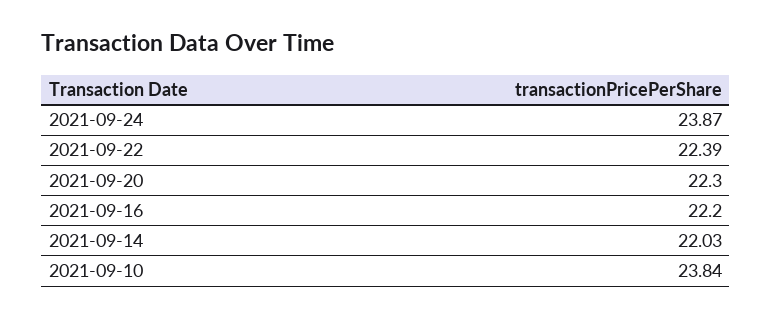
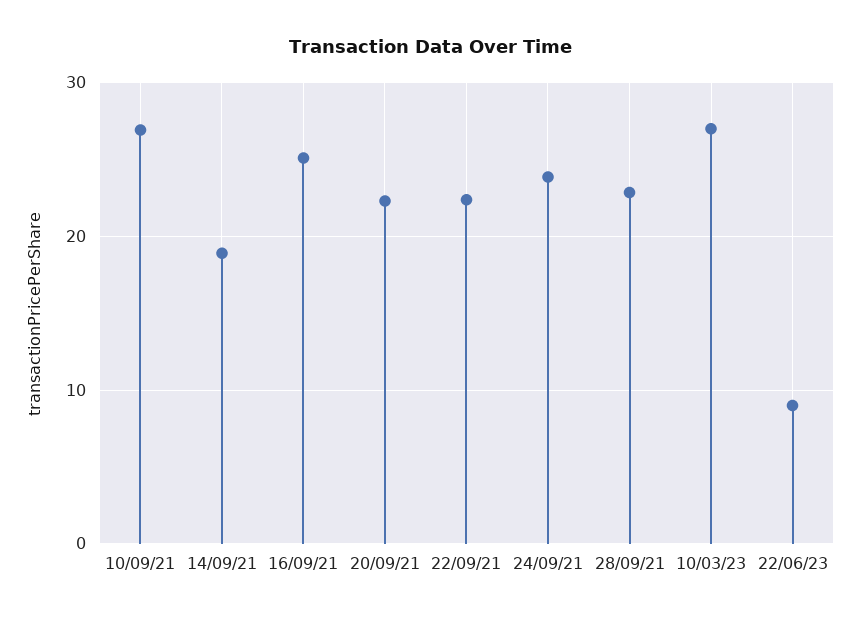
2021-09-16: 22.2 -> 25
2021-09-14: 22.03 -> 19
2021-09-10: 23.84 -> 27
28/09/21: none -> 23
10/03/23: none -> 27
22/06/23: none -> 9

